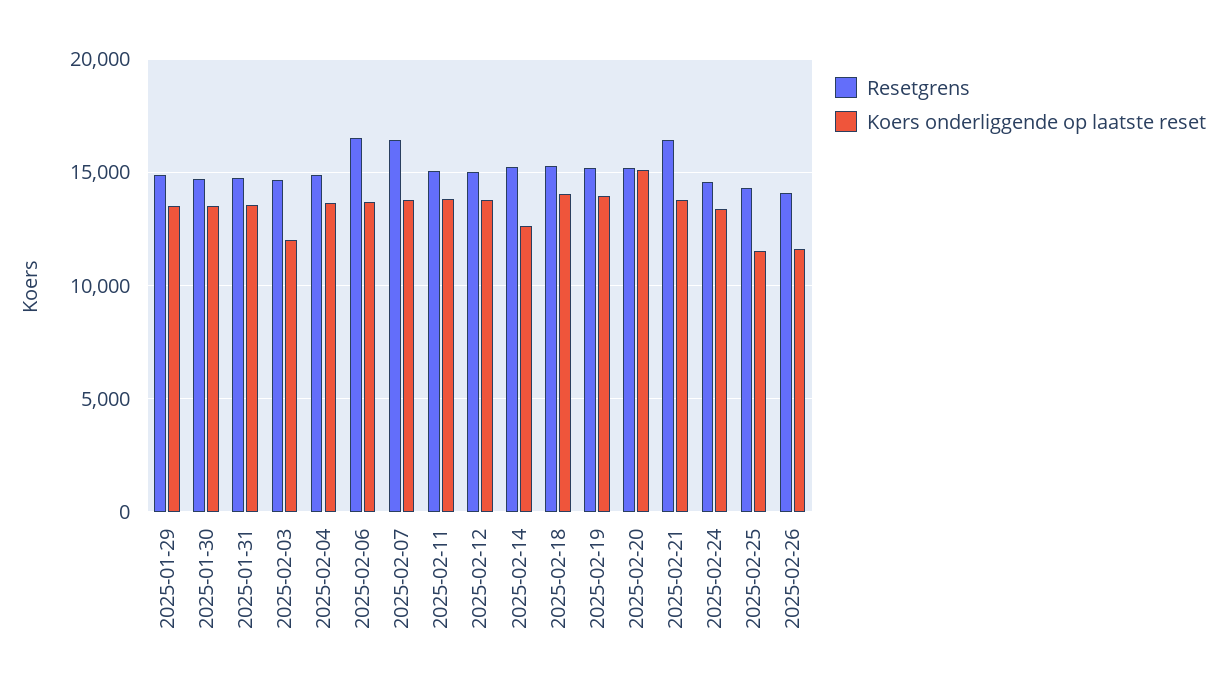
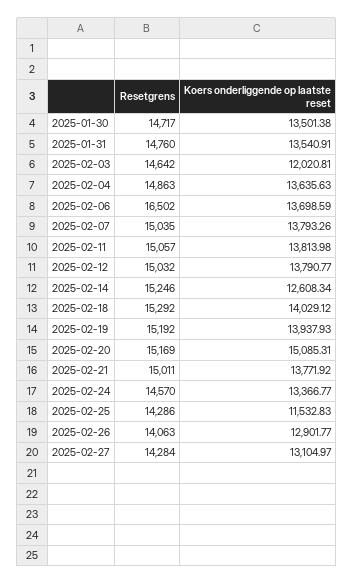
Resetgrens, 2025-01-29: 15000 -> none
Koers onderliggende op laatste reset, 2025-01-29: 13500 -> none
Resetgrens, 2025-02-07: 16500 -> 15035
Resetgrens, 2025-02-21: 16500 -> 15011
Koers onderliggende op laatste reset, 2025-02-26: 11500 -> 12901.77
Resetgrens, 2025-02-27: none -> 14284
Koers onderliggende op laatste reset, 2025-02-27: none -> 13104.97

